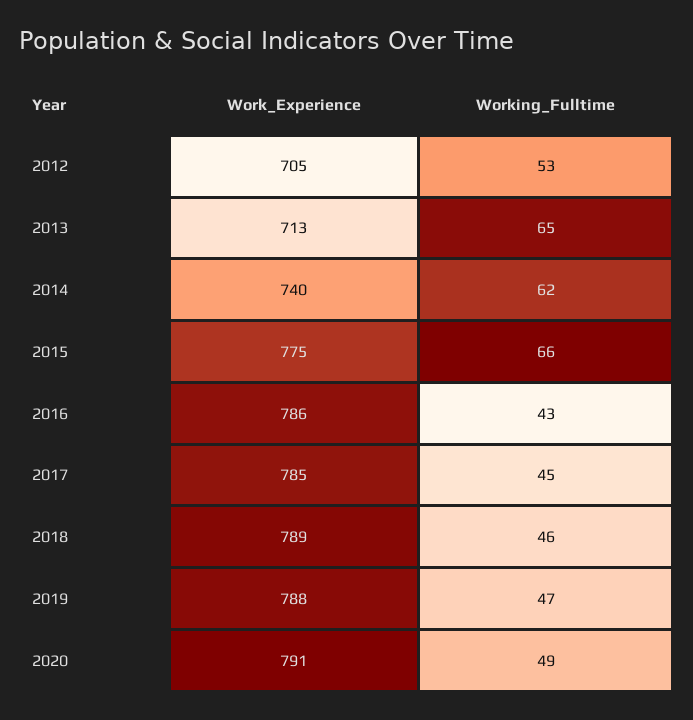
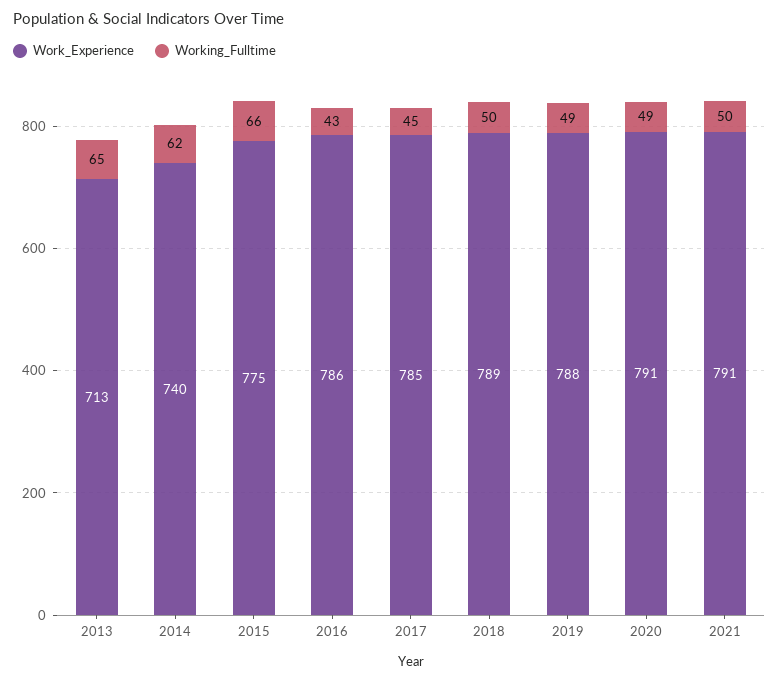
Work_Experience, 2012: 705 -> none
Working_Fulltime, 2012: 53 -> none
Working_Fulltime, 2018: 46 -> 50
Working_Fulltime, 2019: 47 -> 49
Work_Experience, 2021: none -> 791
Working_Fulltime, 2021: none -> 50

